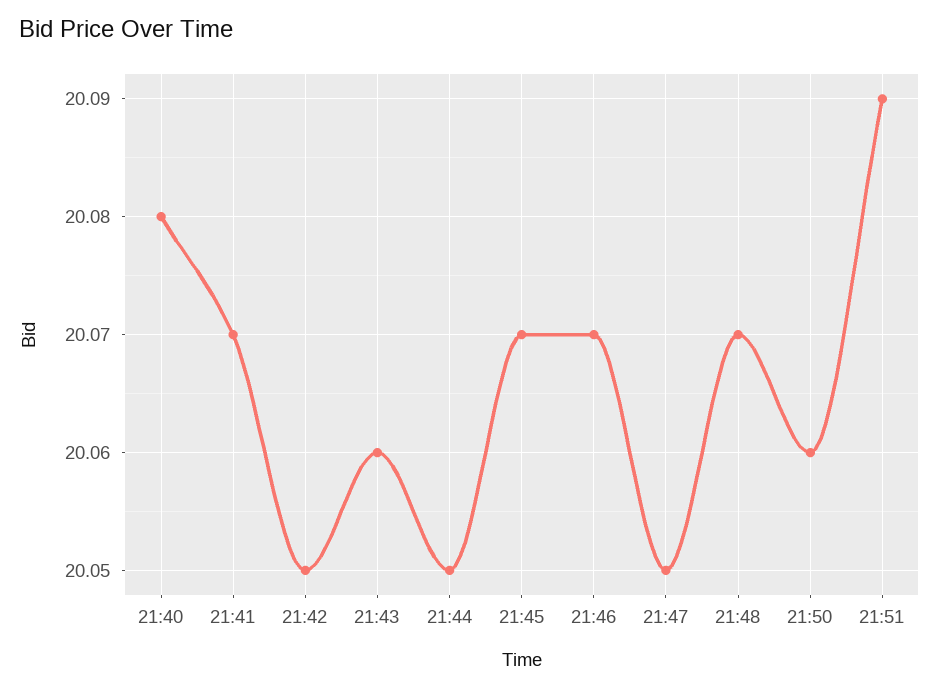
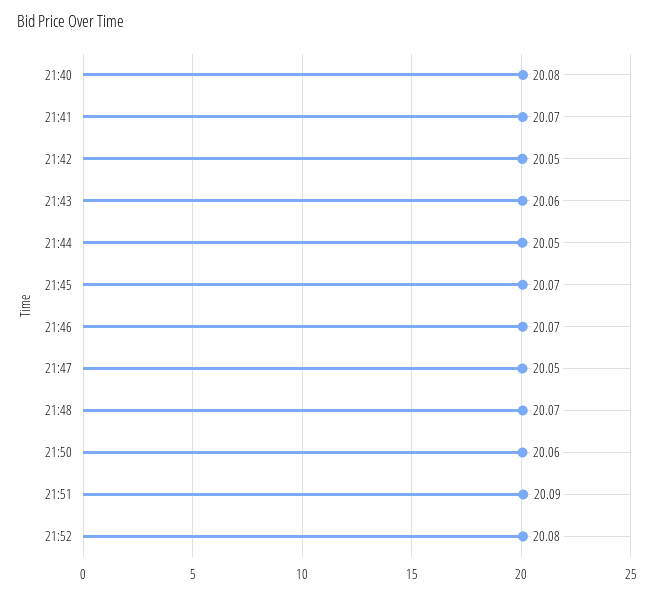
21:52: none -> 20.08

